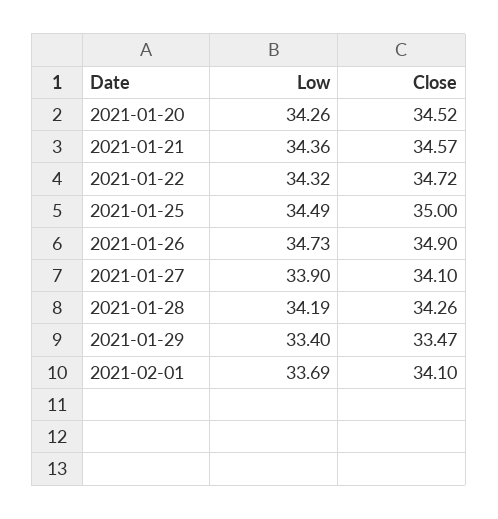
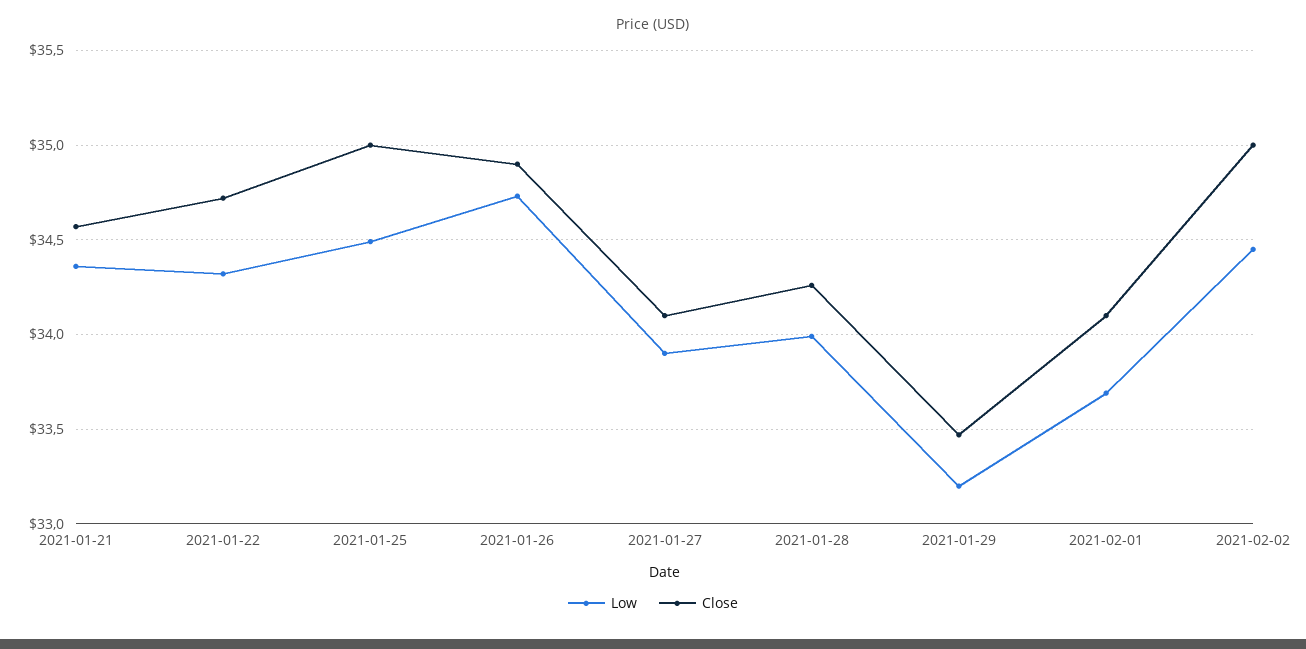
Low, 2021-01-20: 34.26 -> none
Close, 2021-01-20: 34.52 -> none
Low, 2021-01-28: 34.19 -> 34
Low, 2021-01-29: 33.4 -> 33.2
Low, 2021-02-02: none -> 34.45
Close, 2021-02-02: none -> 35

